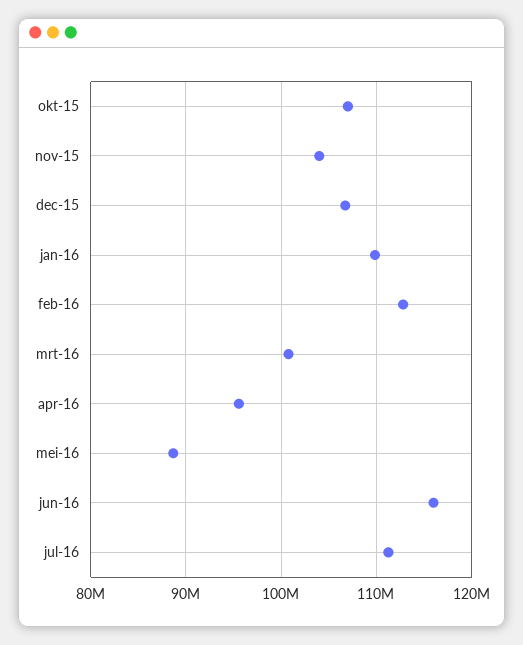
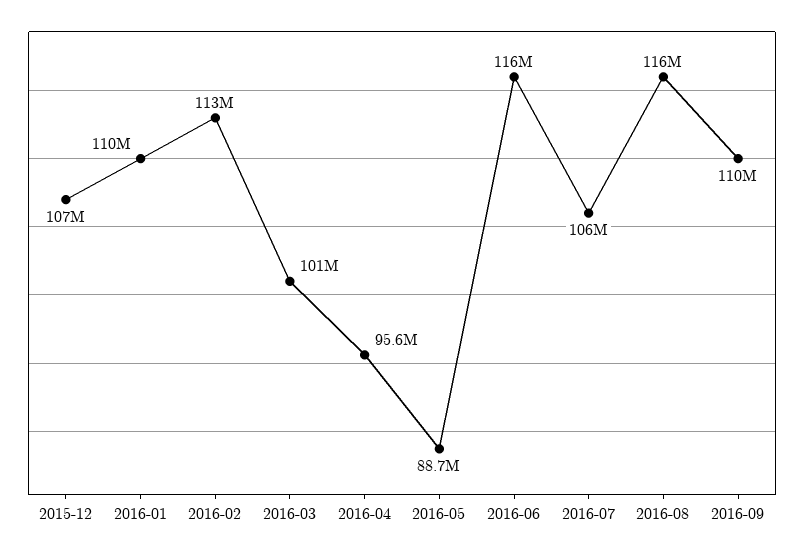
okt-15: 107000000 -> none
nov-15: 104000000 -> none
jul-16: 111000000 -> 106000000
2016-08: none -> 116000000
2016-09: none -> 110000000

